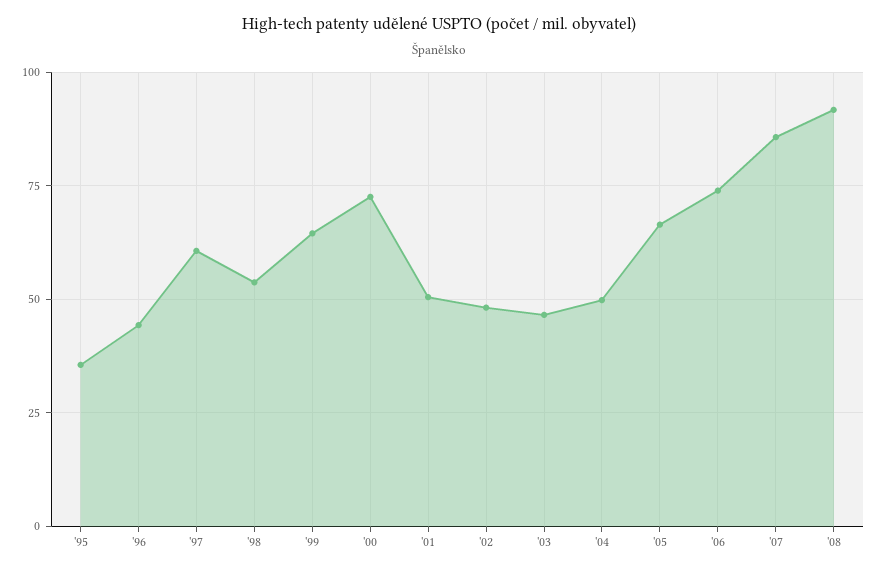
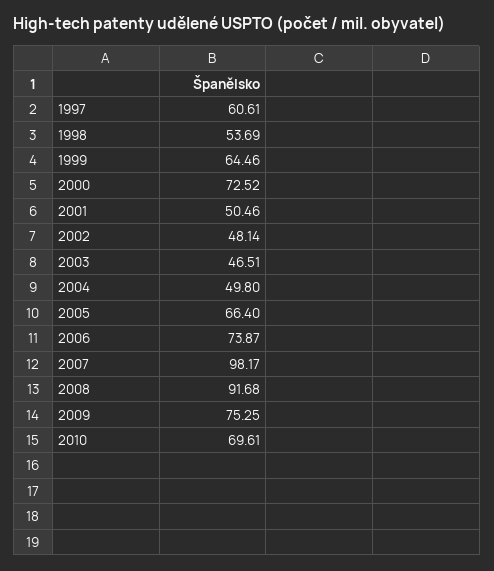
'95: 35 -> none
'96: 45 -> none
'07: 85 -> 98.17
2009: none -> 75.25
2010: none -> 69.61

